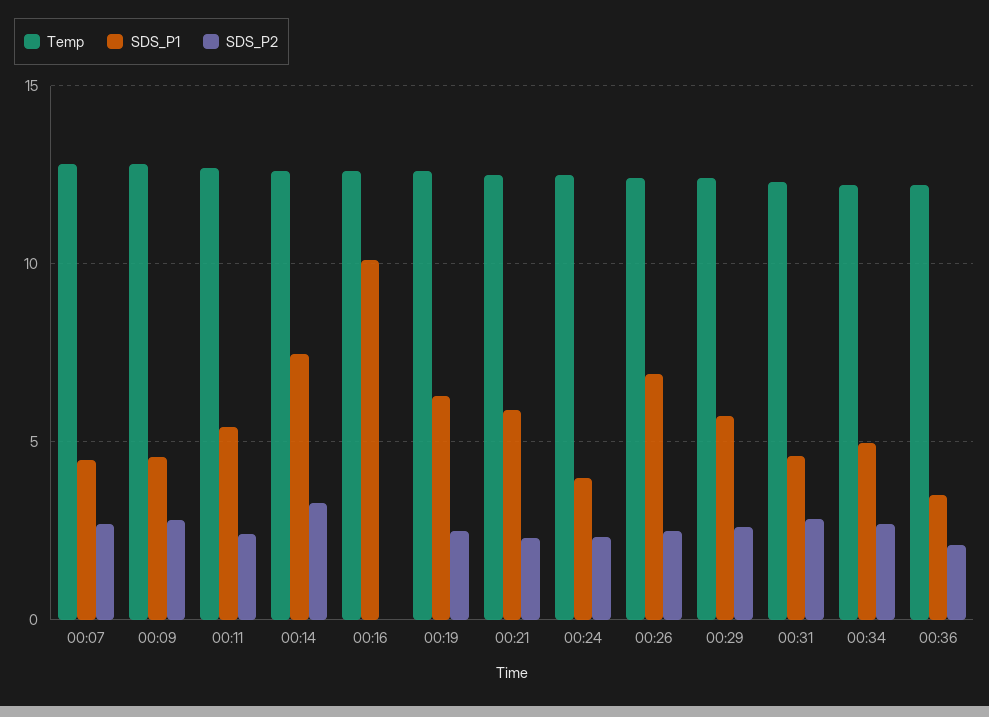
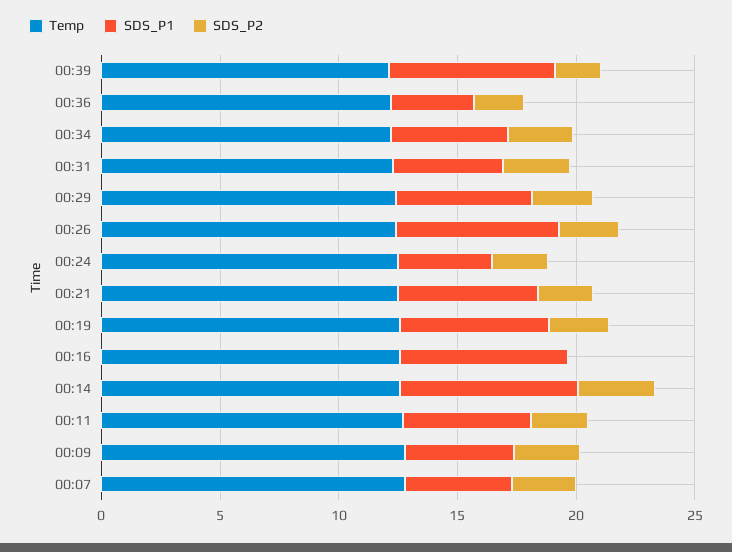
SDS_P1, 00:16: 10 -> 7
Temp, 00:39: none -> 12
SDS_P1, 00:39: none -> 7
SDS_P2, 00:39: none -> 2

